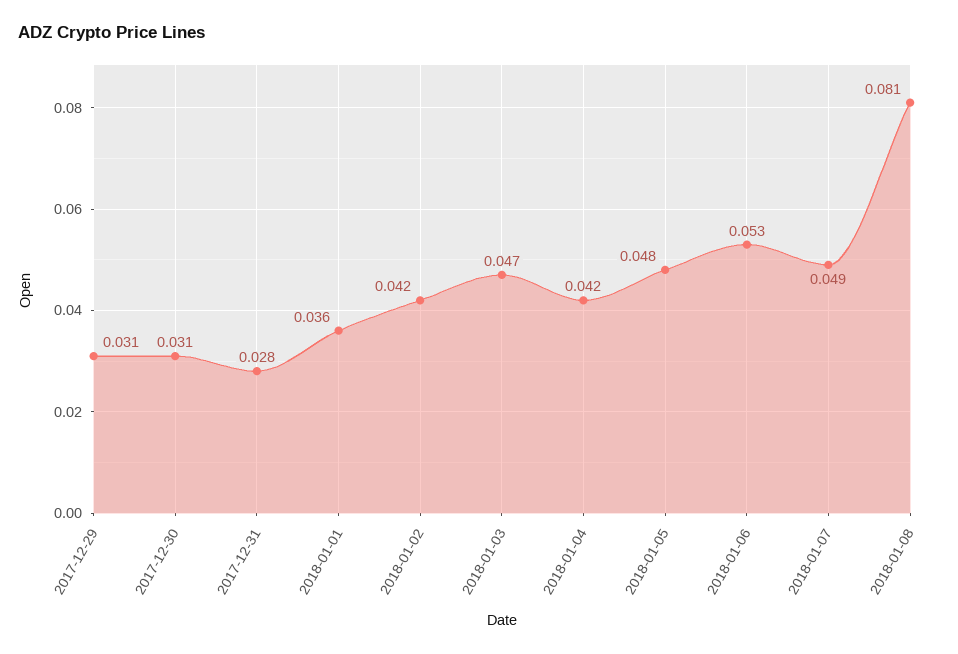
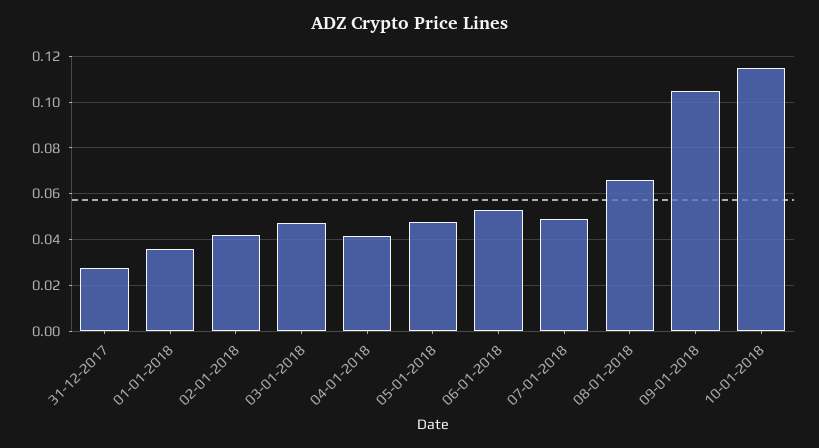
2017-12-29: 0.031 -> none
2017-12-30: 0.031 -> none
2018-01-08: 0.081 -> 0.065
09-01-2018: none -> 0.105
10-01-2018: none -> 0.115

